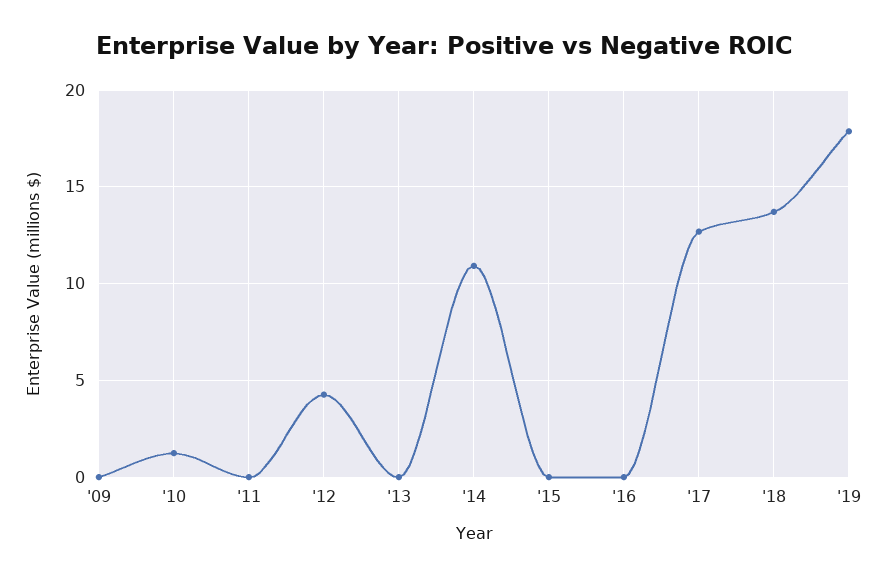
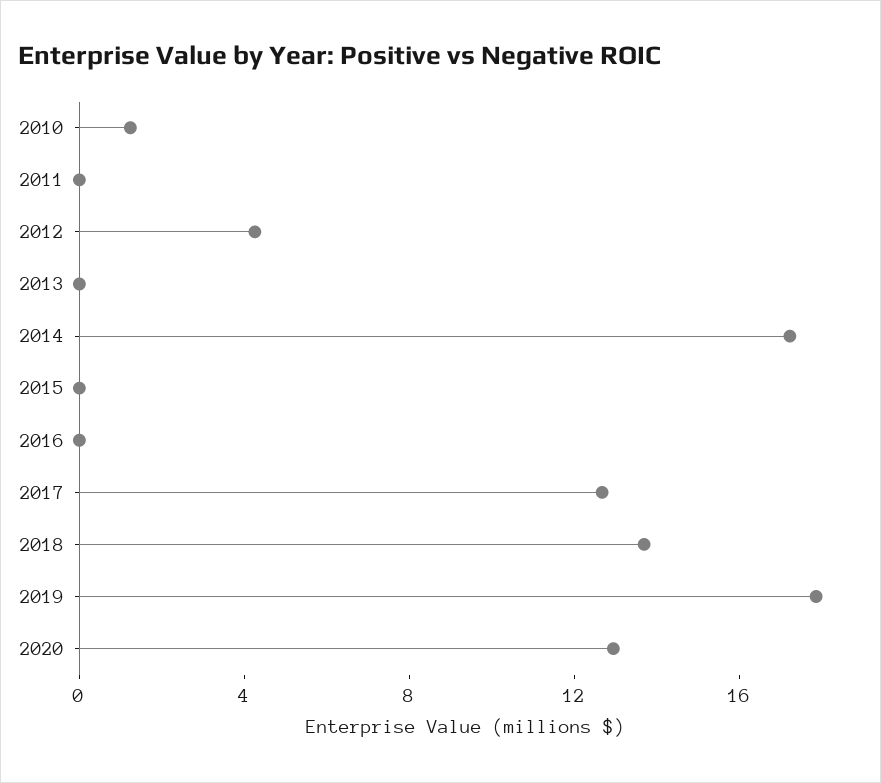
'09: 0 -> none
'14: 11 -> 17
2020: none -> 13

